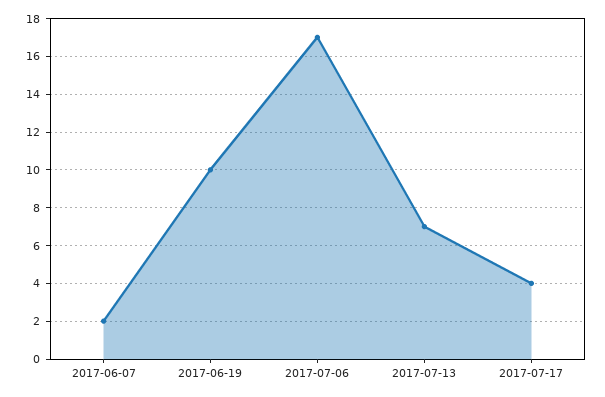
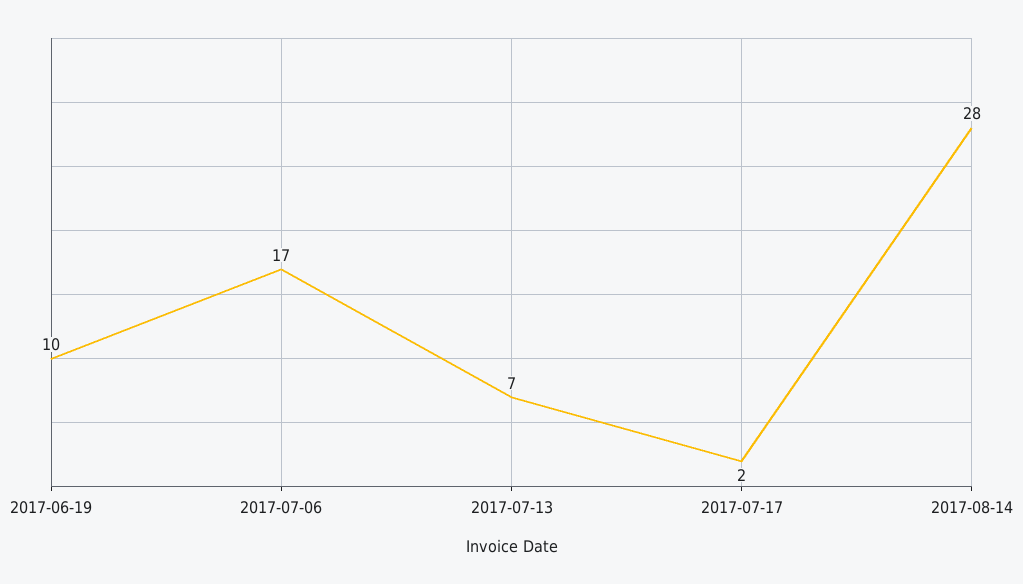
2017-06-07: 2 -> none
2017-07-17: 4 -> 2
2017-08-14: none -> 28

